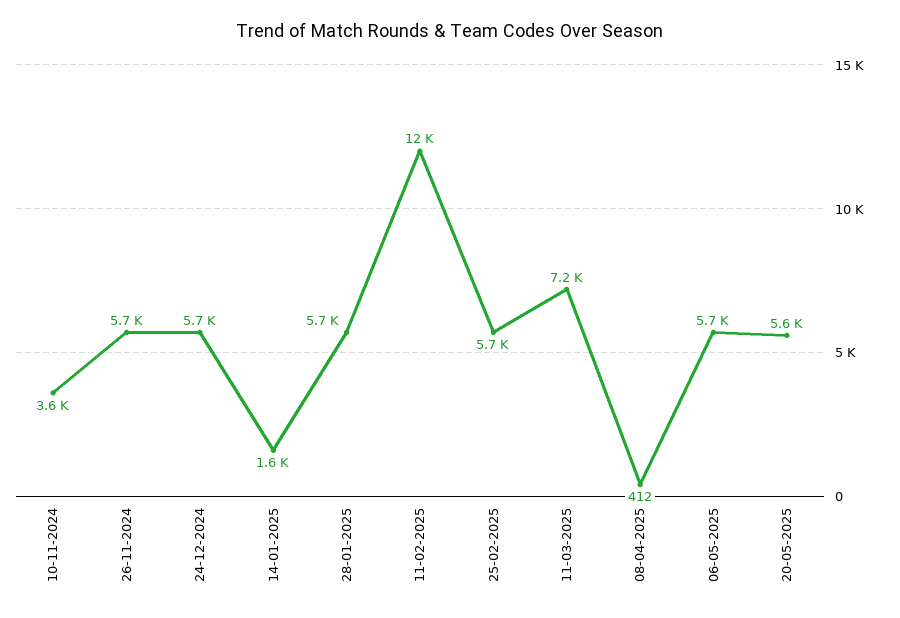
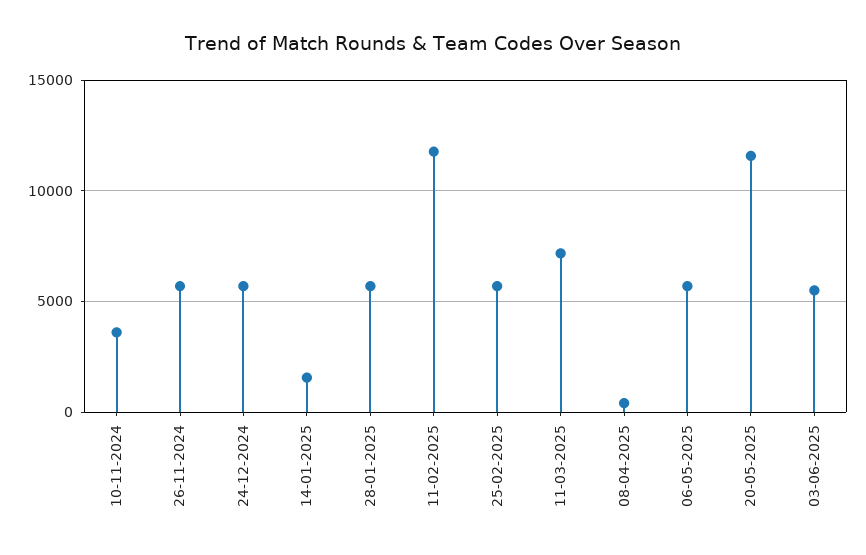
20-05-2025: 5600 -> 11500
03-06-2025: none -> 5500

